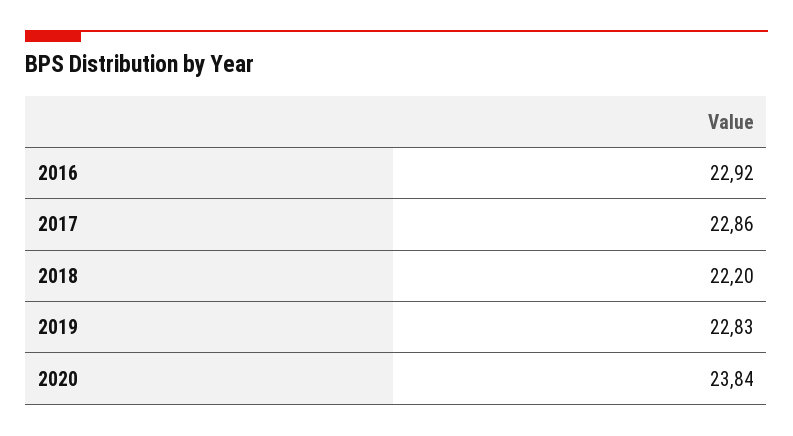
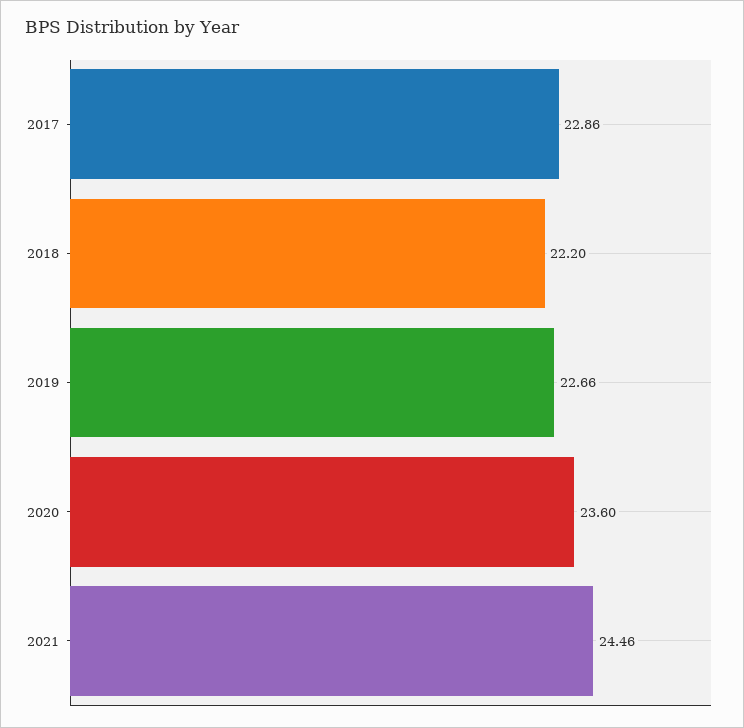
2016: 22.92 -> none
2019: 22.83 -> 22.66
2020: 23.84 -> 23.6
2021: none -> 24.46

